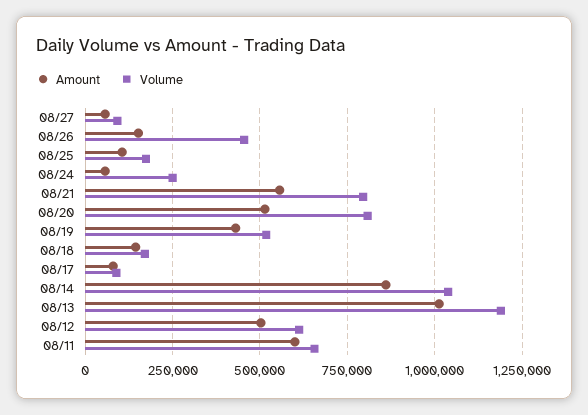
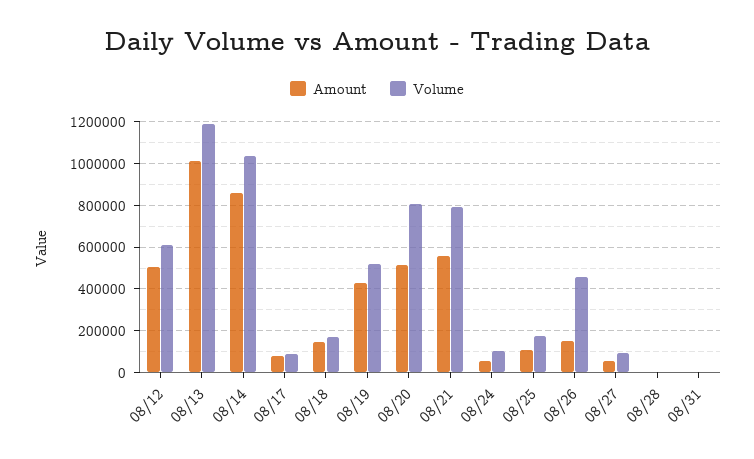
Volume, 08/24: 250000 -> 100000
Amount, 08/11: 600000 -> none
Volume, 08/11: 650000 -> none
Amount, 08/28: none -> 0
Volume, 08/28: none -> 0
Amount, 08/31: none -> 0
Volume, 08/31: none -> 0

